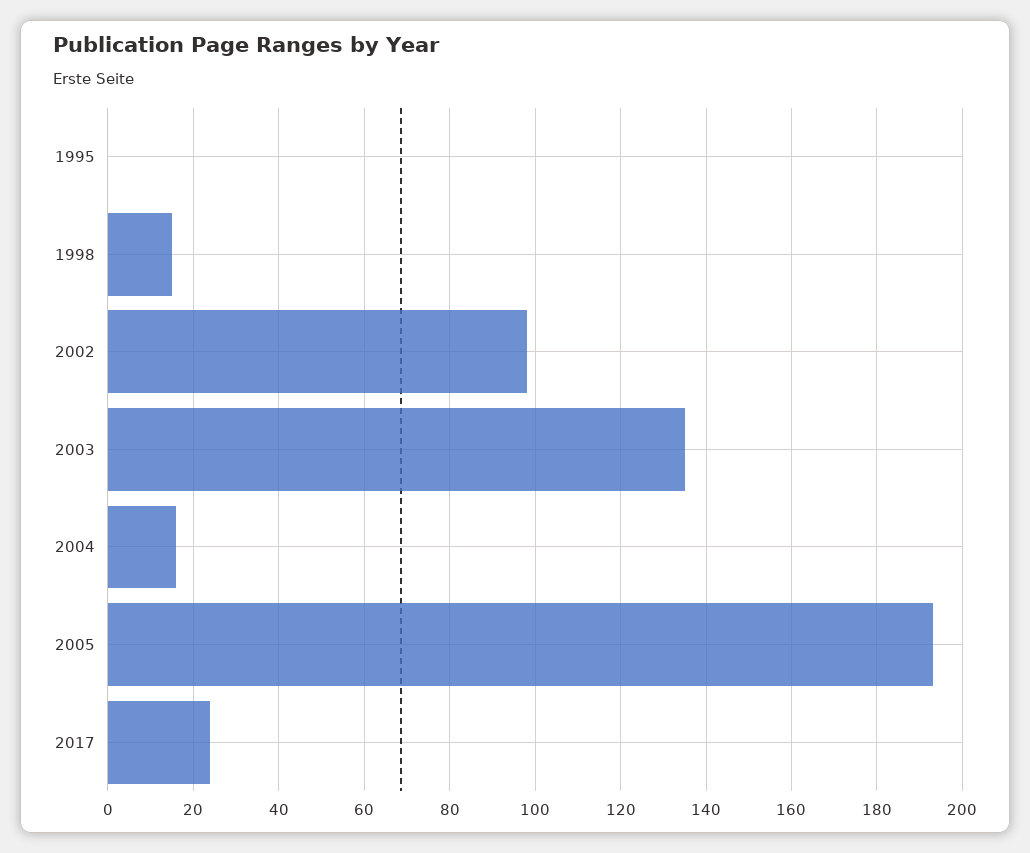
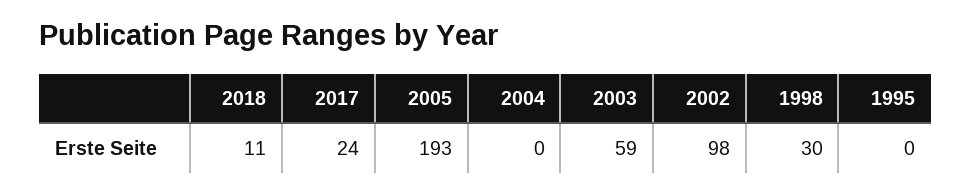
1998: 15 -> 30
2003: 135 -> 59
2004: 15 -> 0
2018: none -> 11

